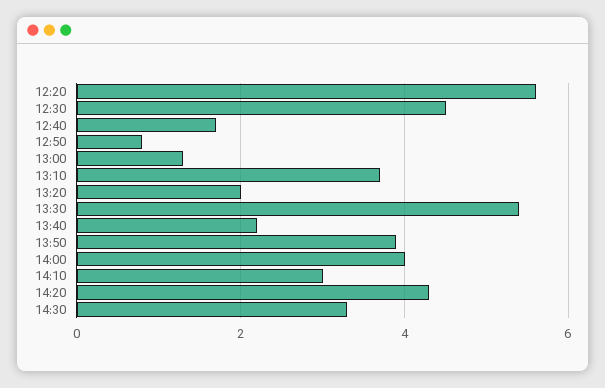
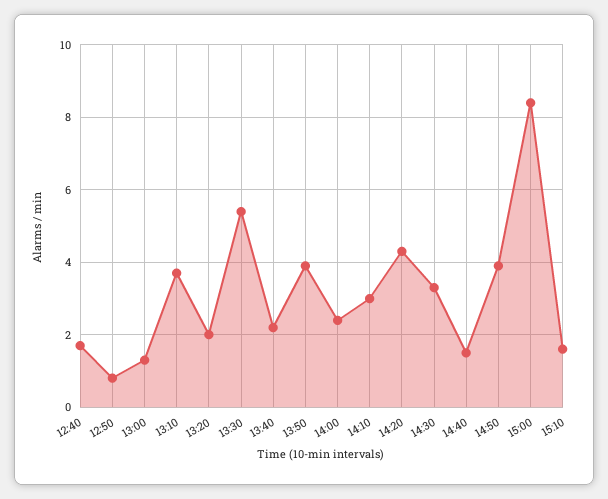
12:20: 5.5 -> none
12:30: 4.5 -> none
14:00: 4 -> 2.5
14:40: none -> 1.5
14:50: none -> 4
15:00: none -> 8.5
15:10: none -> 1.5

